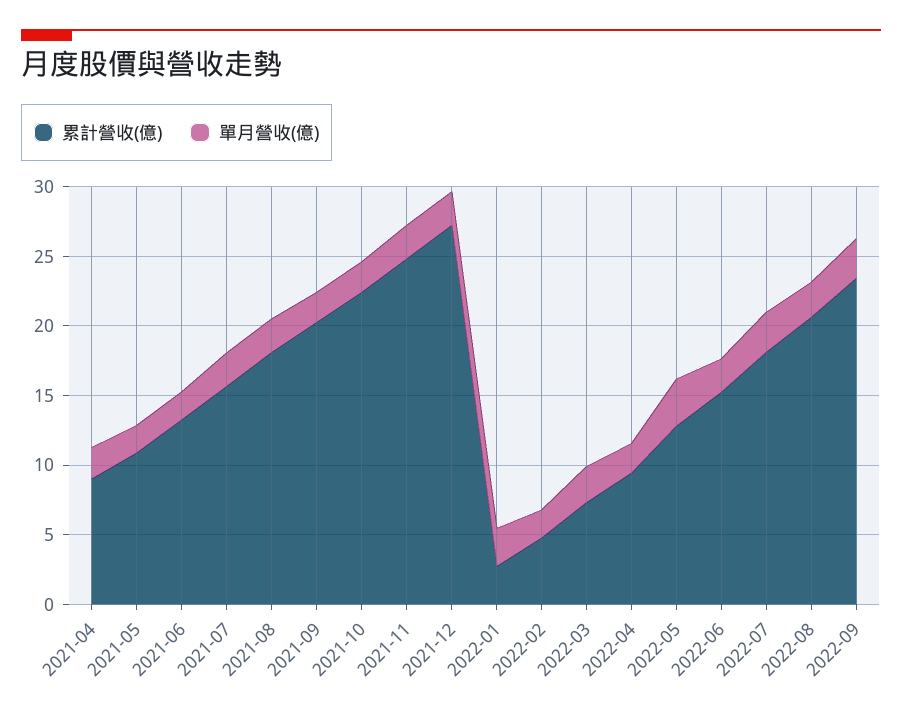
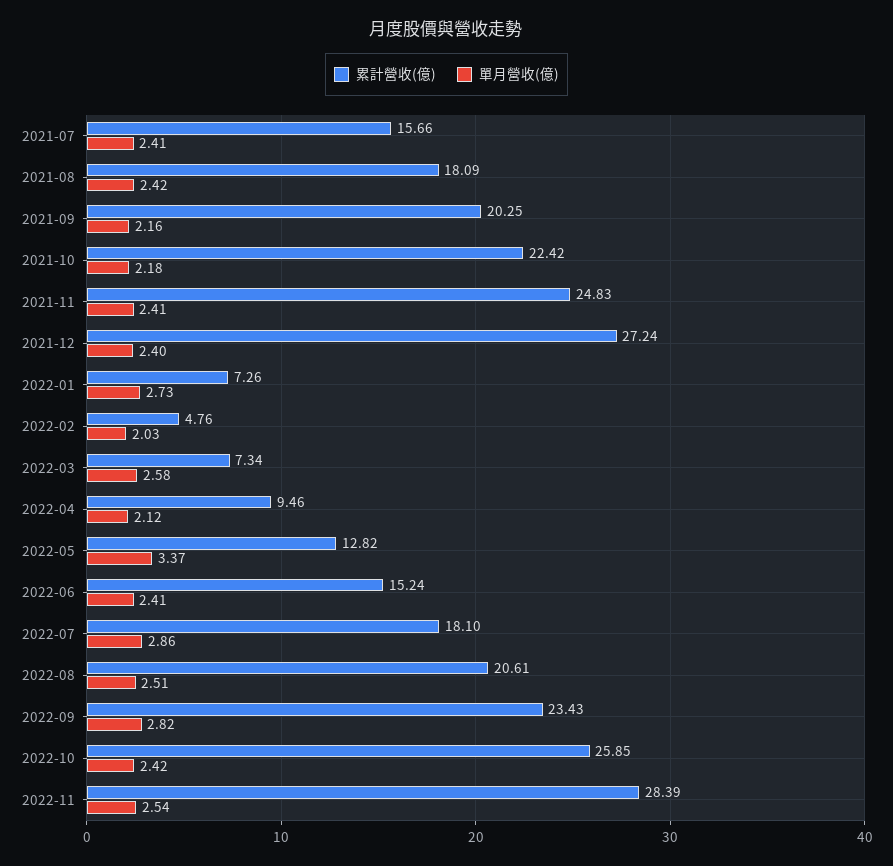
累計營收(億), 2021-04: 9 -> none
單月營收(億), 2021-04: 2 -> none
累計營收(億), 2021-05: 11 -> none
單月營收(億), 2021-05: 2 -> none
累計營收(億), 2021-06: 13 -> none
單月營收(億), 2021-06: 2 -> none
累計營收(億), 2022-01: 3 -> 7.26
累計營收(億), 2022-10: none -> 25.85
單月營收(億), 2022-10: none -> 2.42
累計營收(億), 2022-11: none -> 28.39
單月營收(億), 2022-11: none -> 2.54

